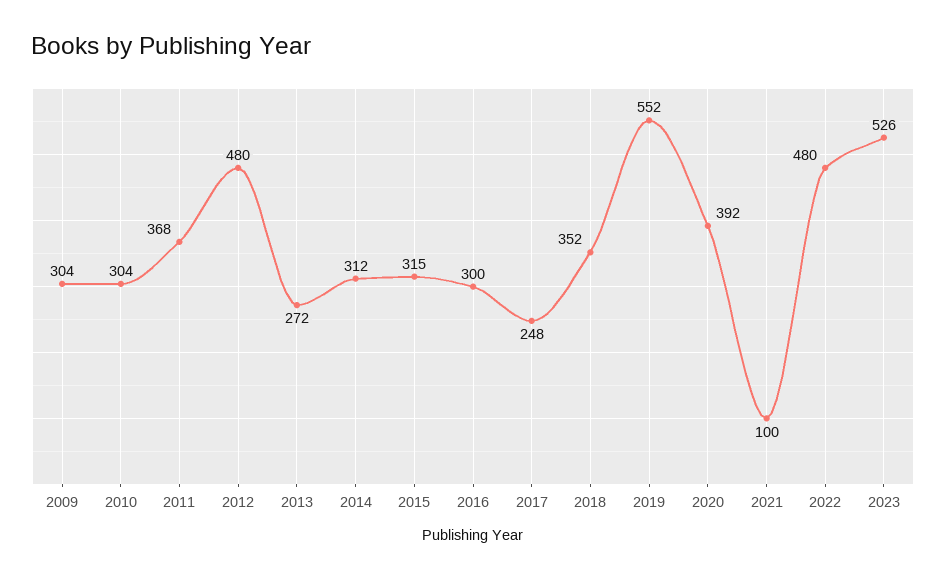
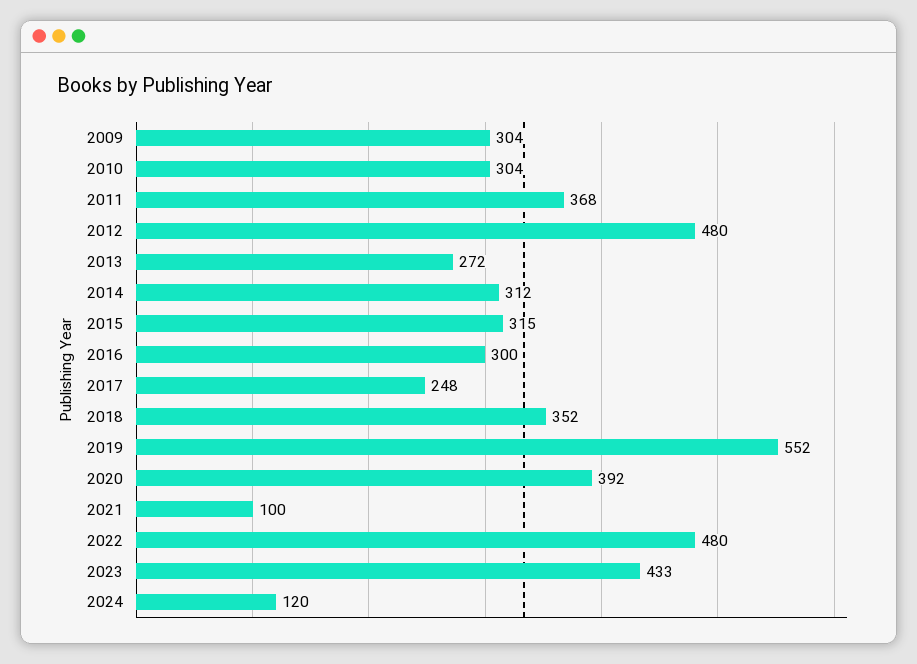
2023: 526 -> 433
2024: none -> 120

